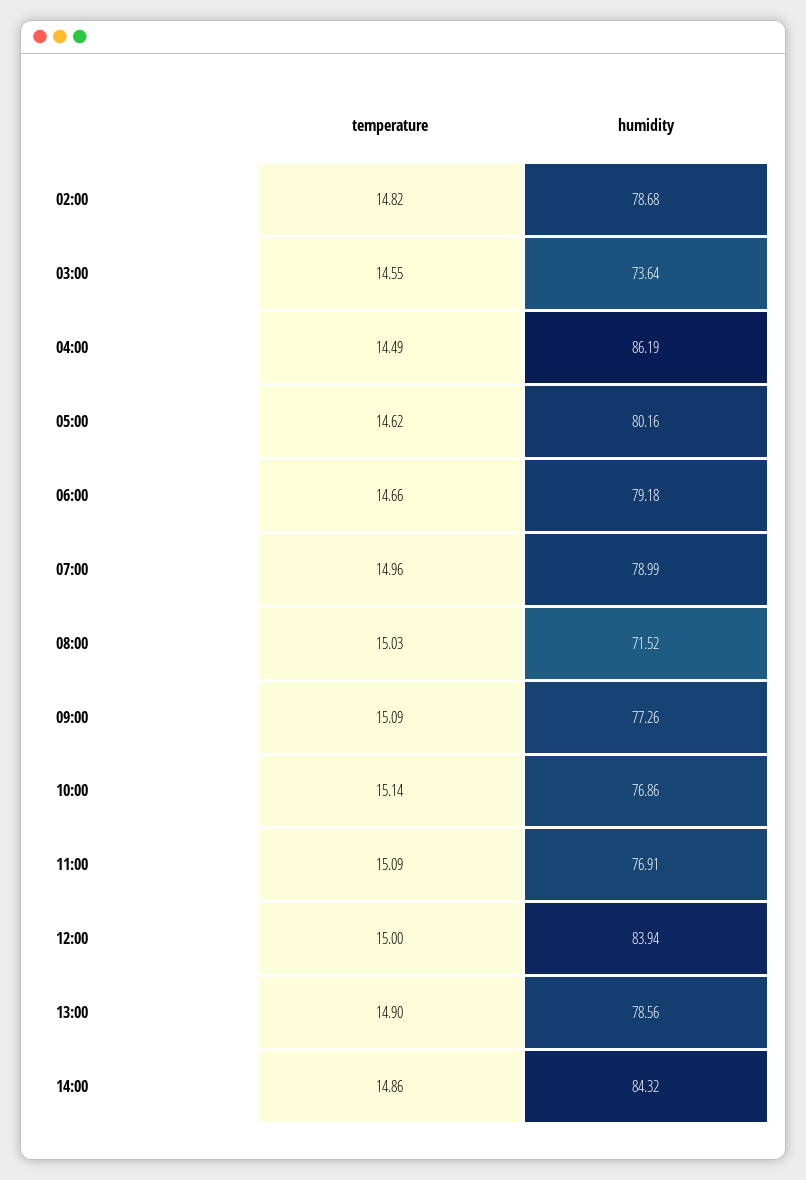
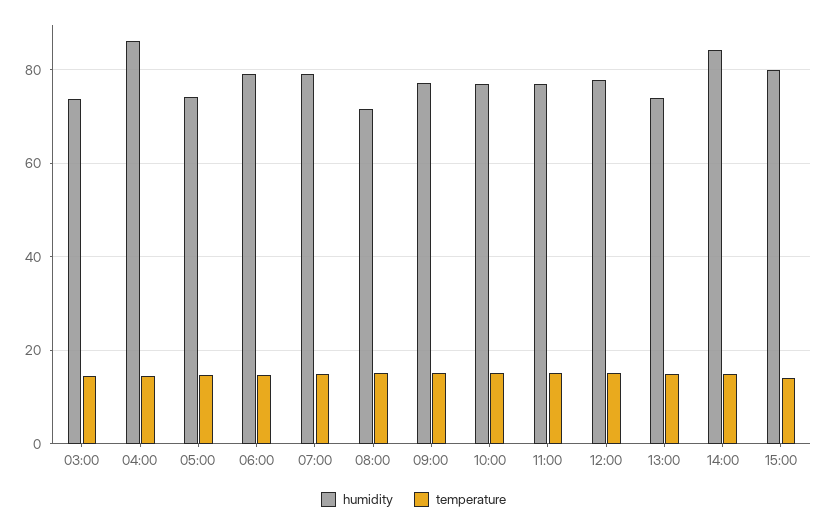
temperature, 02:00: 14.82 -> none
humidity, 02:00: 78.68 -> none
humidity, 05:00: 80.16 -> 74
humidity, 12:00: 83.94 -> 78
humidity, 13:00: 78.56 -> 74
humidity, 15:00: none -> 80
temperature, 15:00: none -> 14

